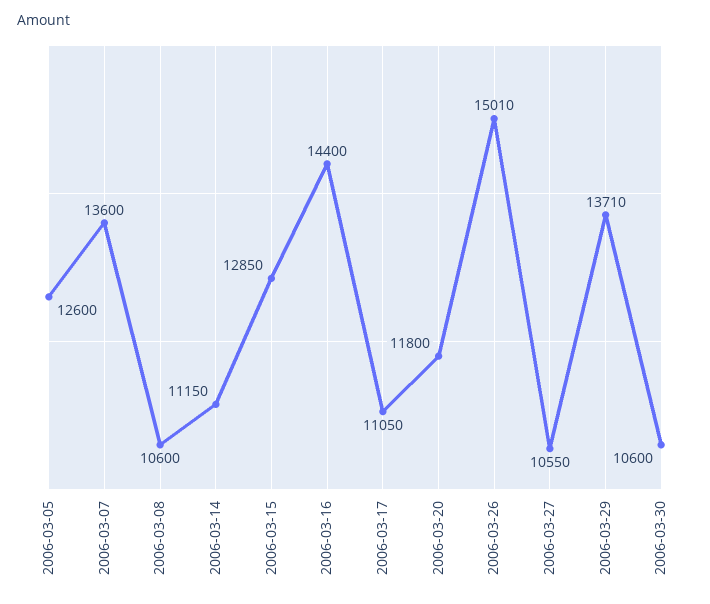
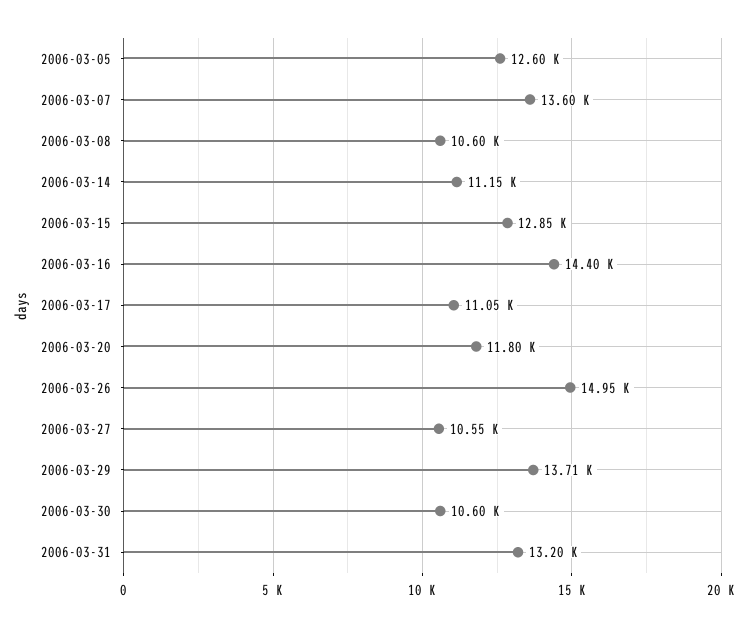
2006-03-26: 15010 -> 14950
2006-03-31: none -> 13200

